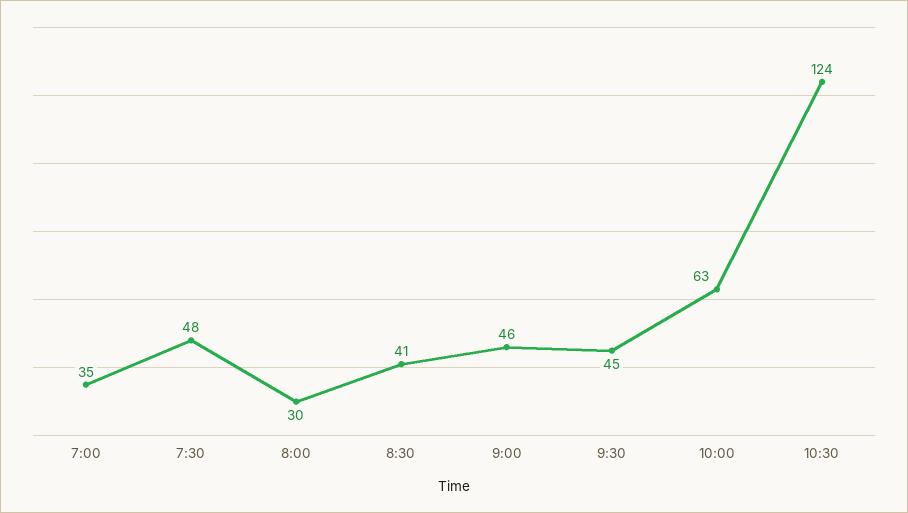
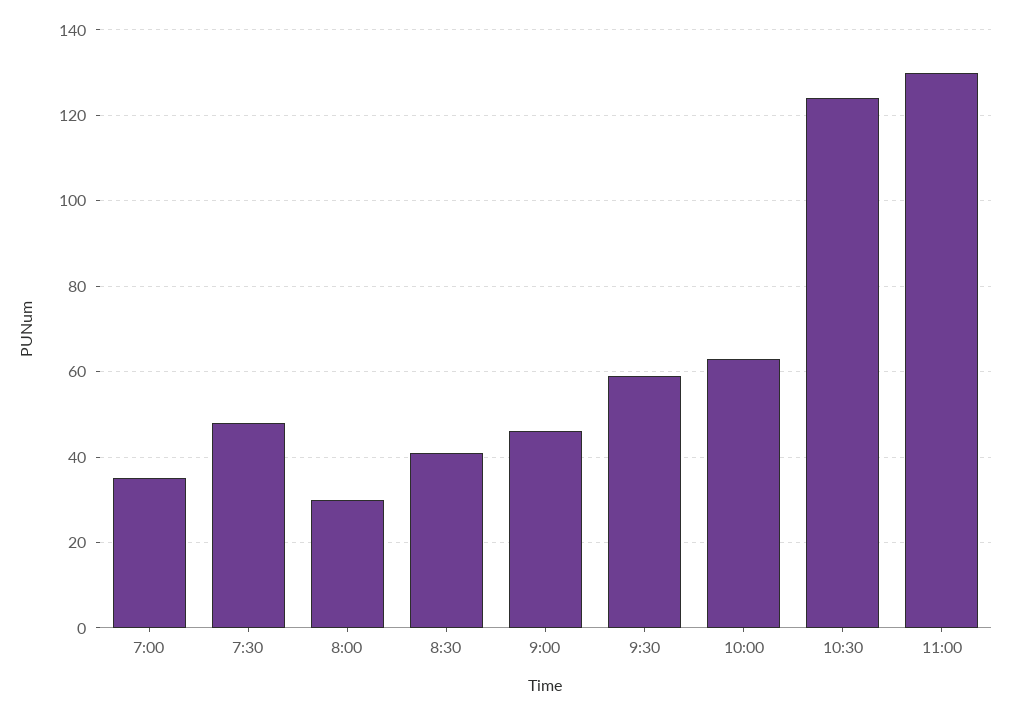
9:30: 45 -> 60
11:00: none -> 130

